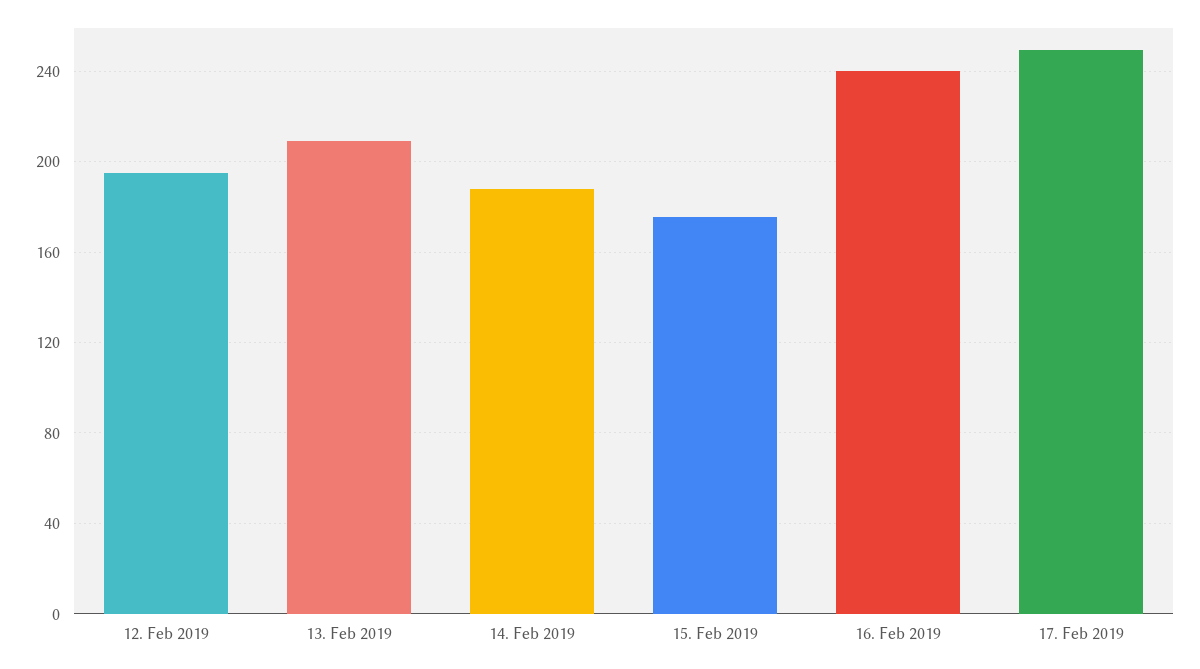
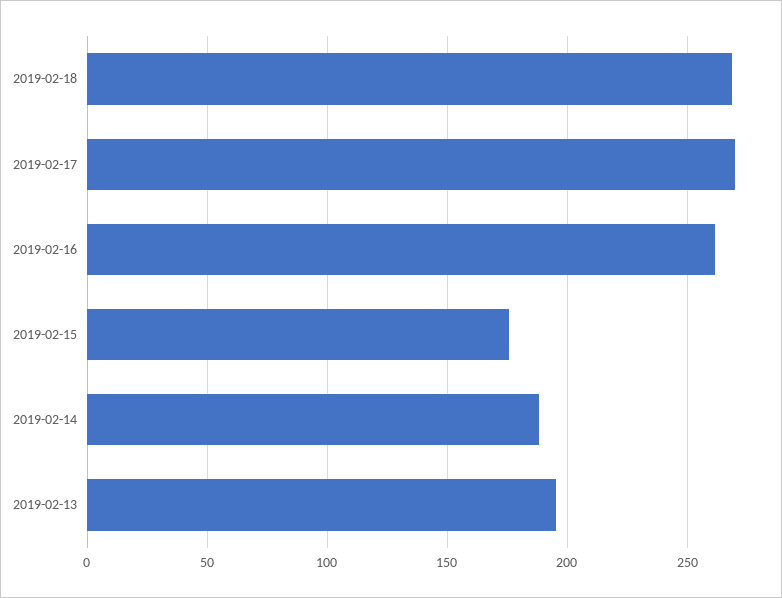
12. Feb 2019: 195 -> none
13. Feb 2019: 210 -> 195
16. Feb 2019: 240 -> 260
17. Feb 2019: 250 -> 270
2019-02-18: none -> 270

